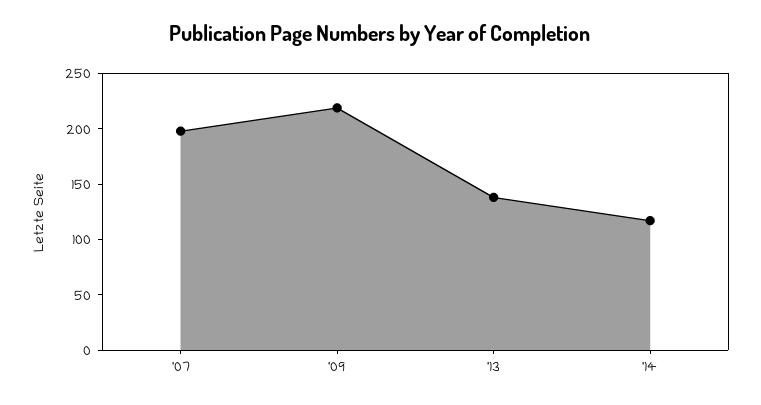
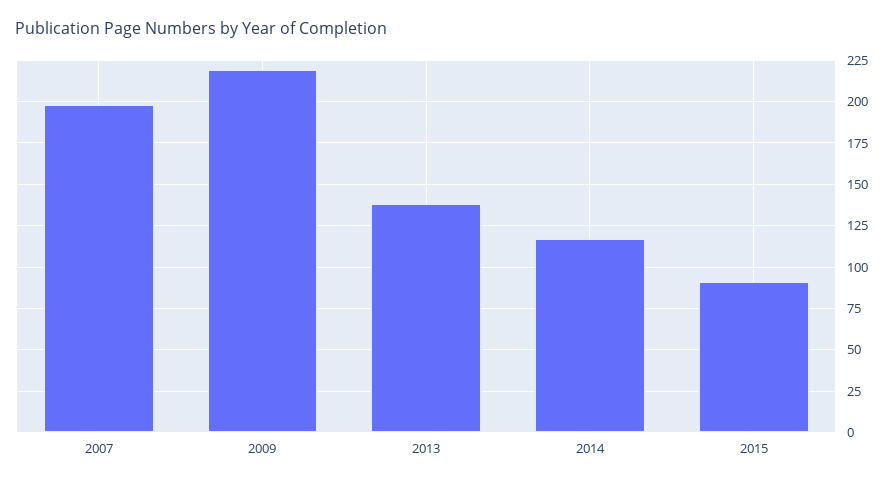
2015: none -> 90

